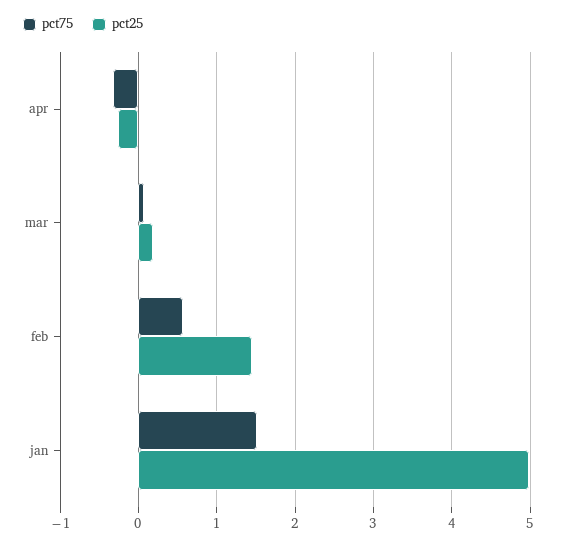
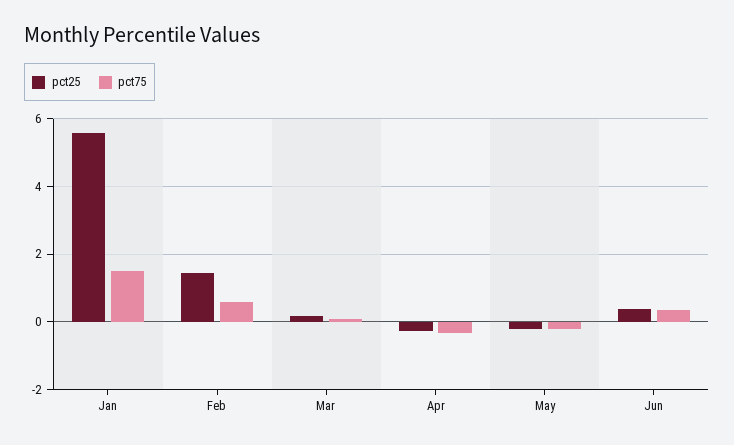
pct25, jan: 5 -> 5.6
pct25, May: none -> -0.2
pct75, May: none -> -0.2
pct25, Jun: none -> 0.4
pct75, Jun: none -> 0.4

